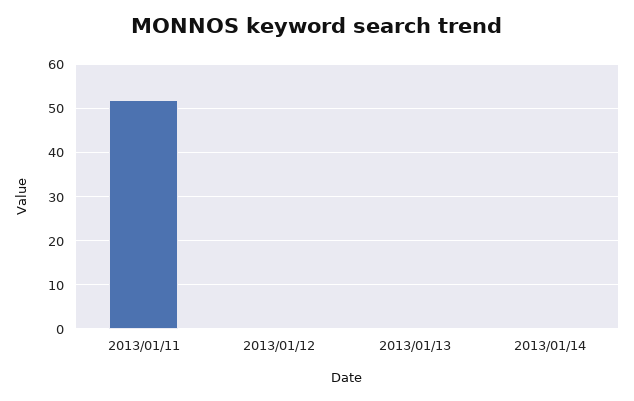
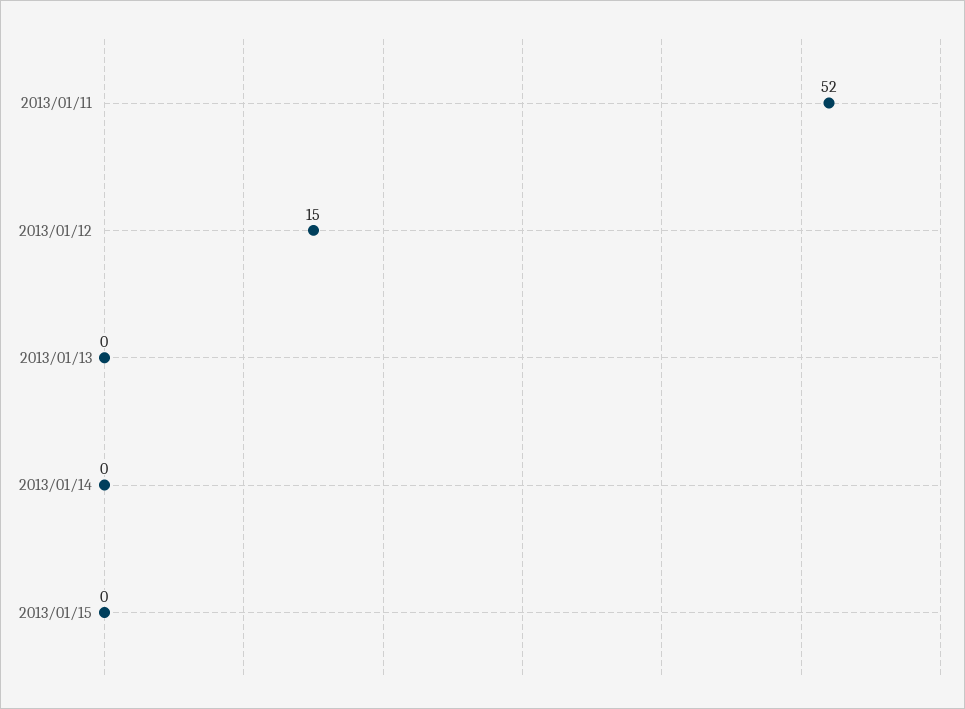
2013/01/12: 0 -> 15
2013/01/15: none -> 0

